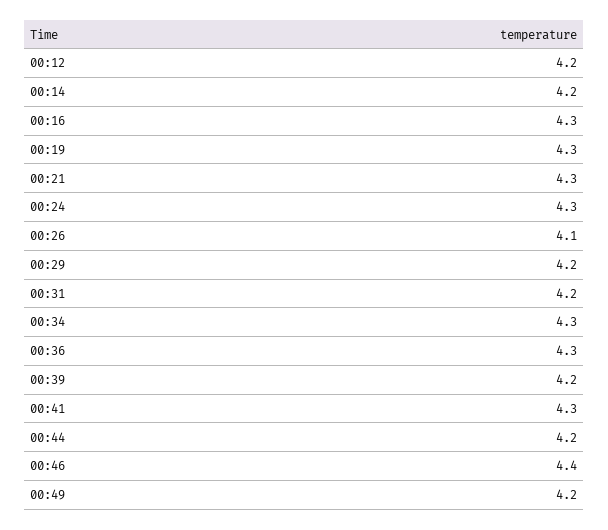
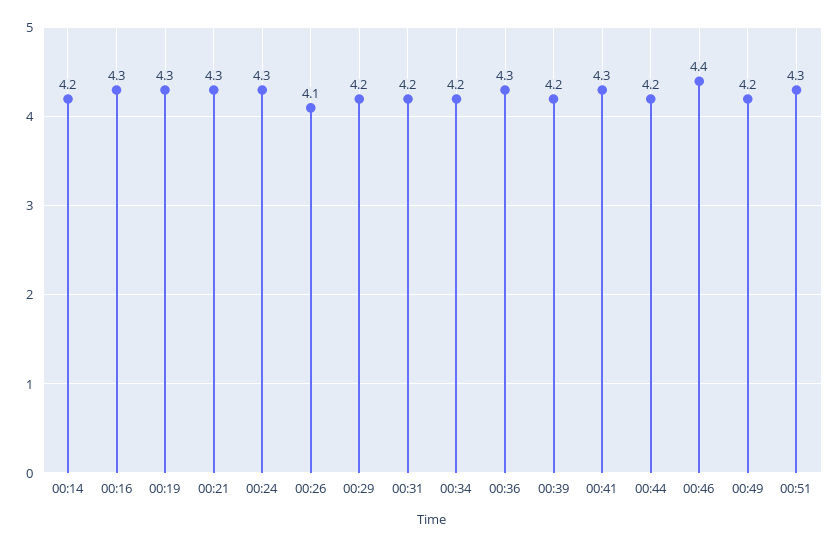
00:12: 4.2 -> none
00:34: 4.3 -> 4.2
00:51: none -> 4.3

